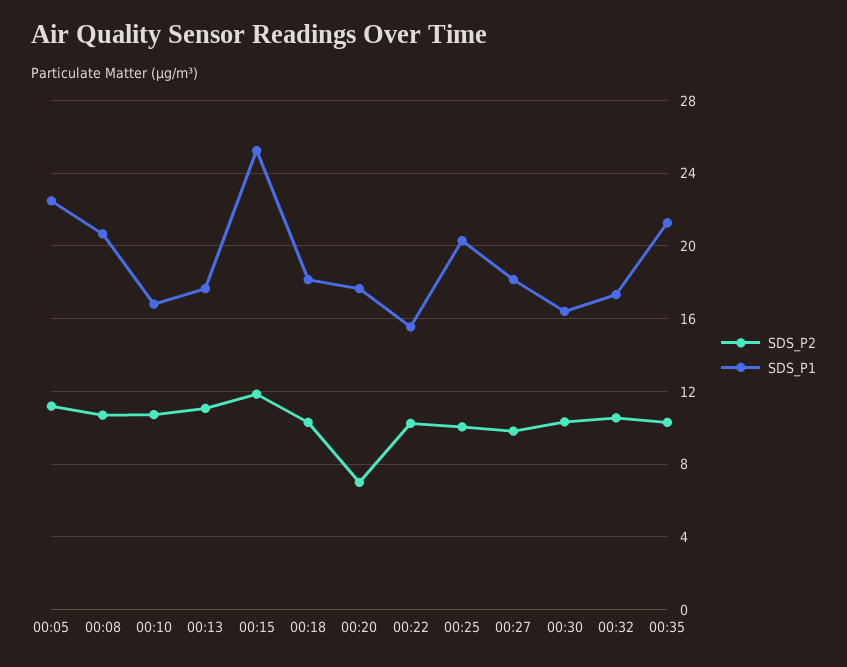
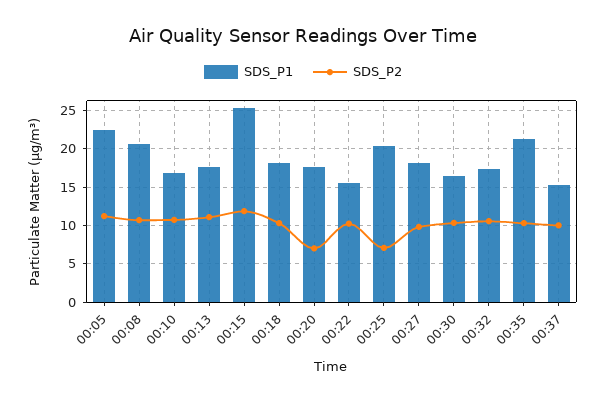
SDS_P2, 00:25: 10 -> 7
SDS_P1, 00:37: none -> 15
SDS_P2, 00:37: none -> 10

